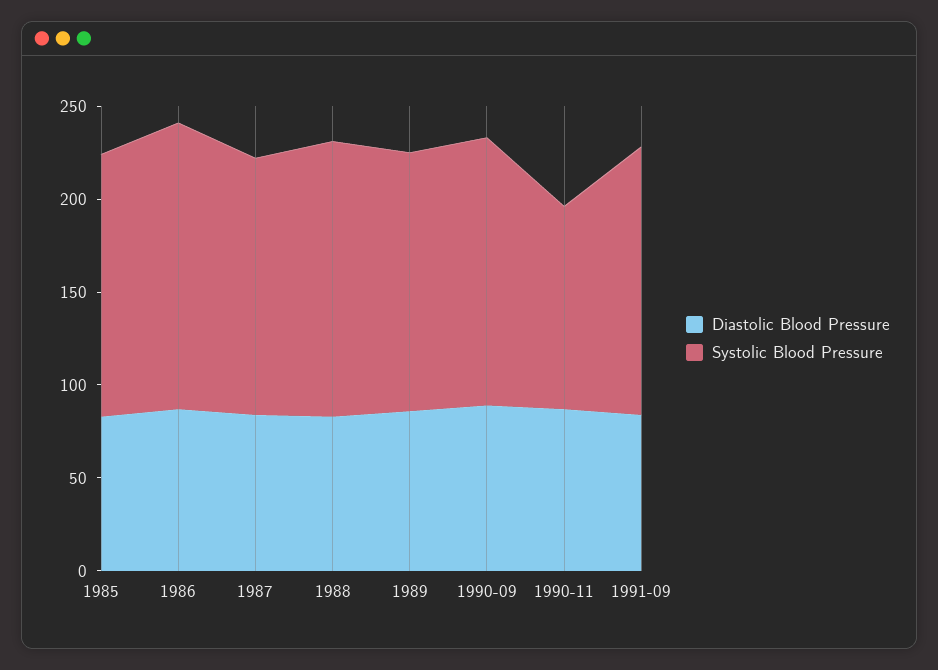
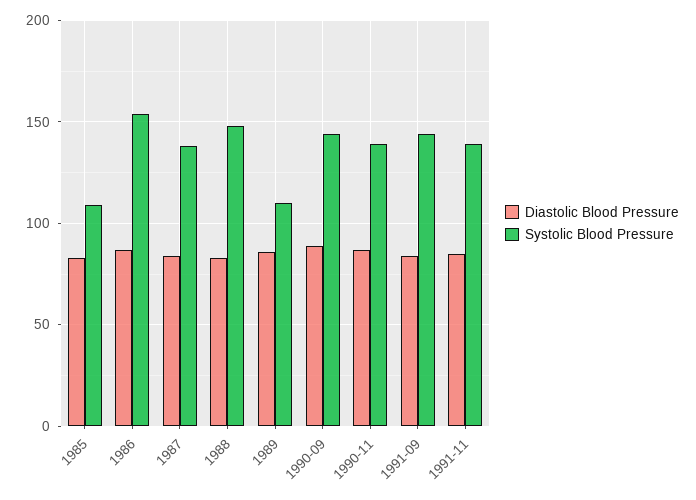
Systolic Blood Pressure, 1985: 140 -> 110
Systolic Blood Pressure, 1989: 140 -> 110
Systolic Blood Pressure, 1990-11: 110 -> 140
Diastolic Blood Pressure, 1991-11: none -> 85
Systolic Blood Pressure, 1991-11: none -> 140

